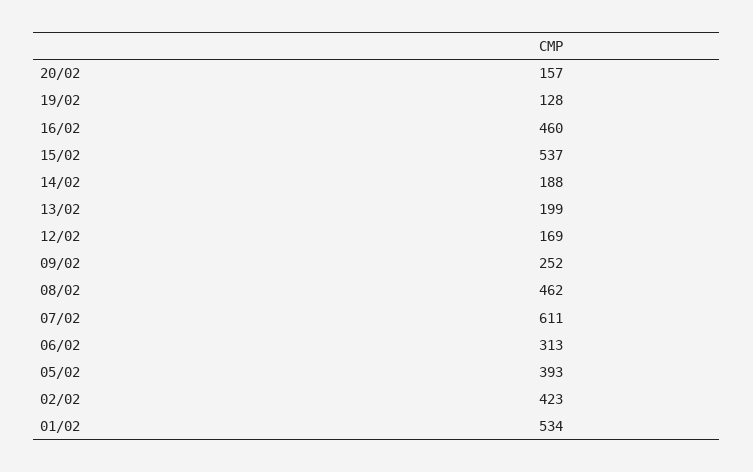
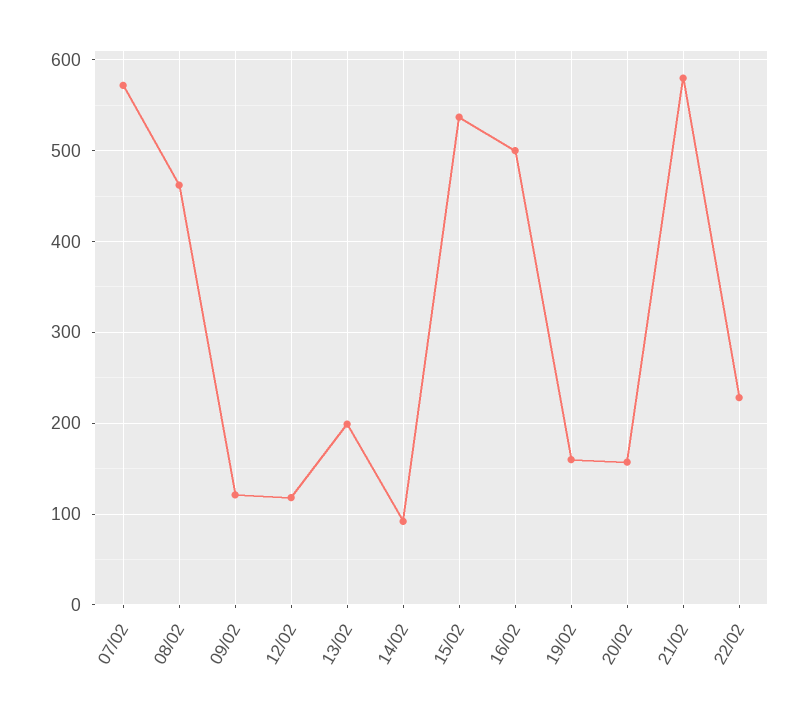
19/02: 128 -> 160
16/02: 460 -> 500
14/02: 188 -> 90
12/02: 169 -> 120
09/02: 252 -> 120
07/02: 611 -> 570
06/02: 313 -> none
05/02: 393 -> none
02/02: 423 -> none
01/02: 534 -> none
21/02: none -> 580
22/02: none -> 230

